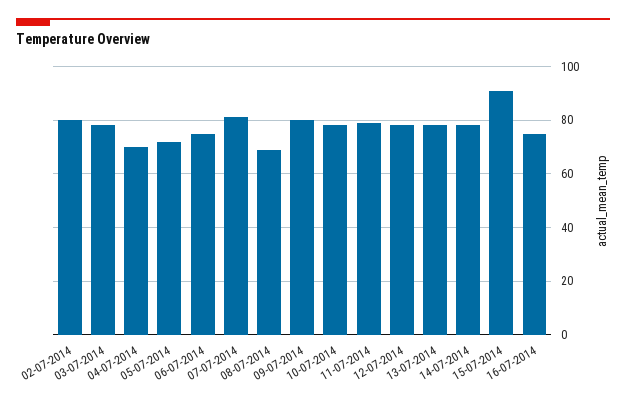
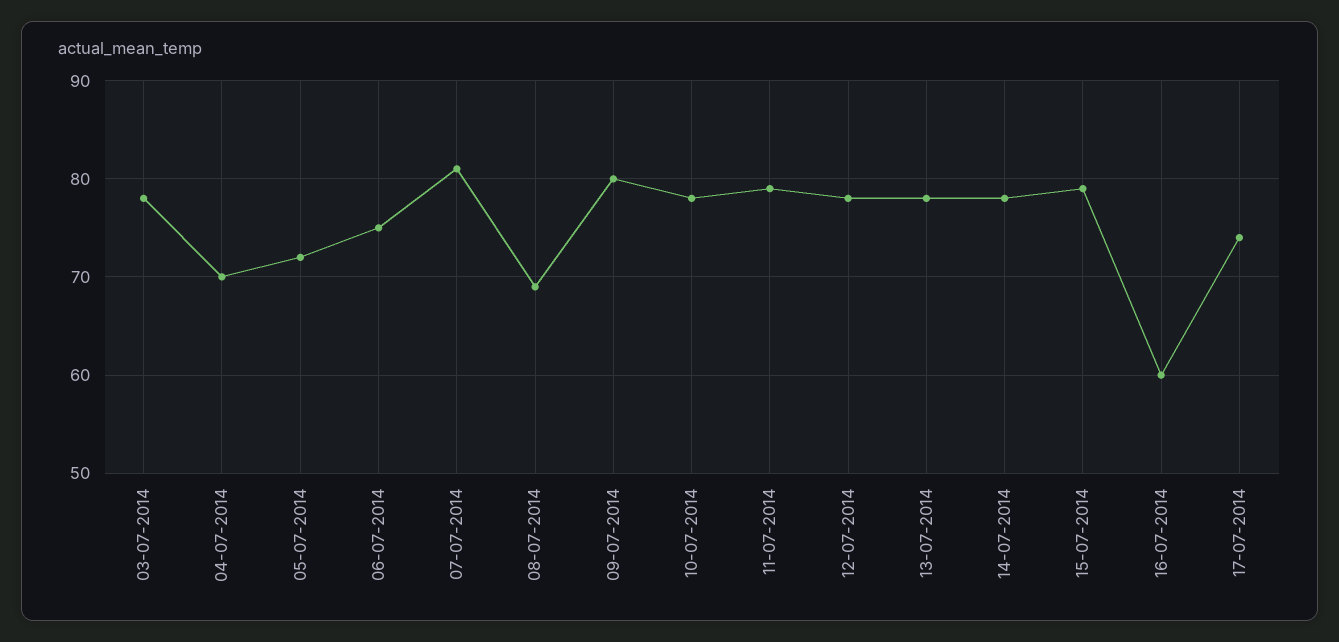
02-07-2014: 80 -> none
15-07-2014: 90 -> 79
16-07-2014: 75 -> 60
17-07-2014: none -> 74

